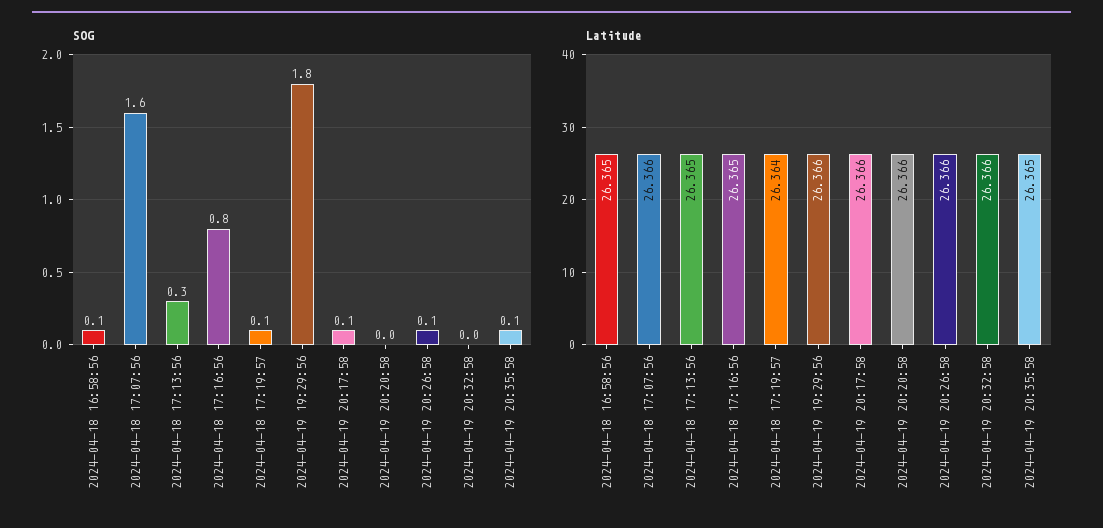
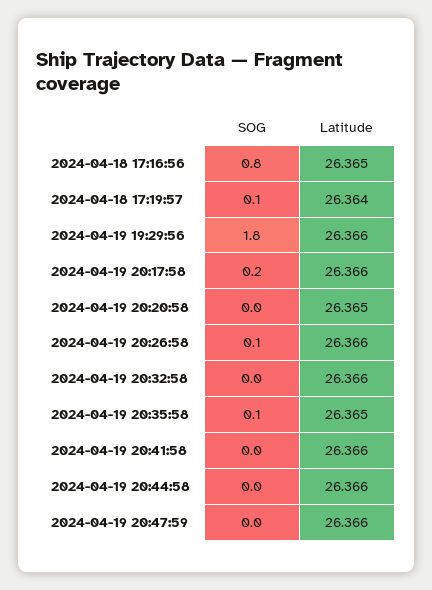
SOG, 2024-04-18 16:58:56: 0.1 -> none
SOG, 2024-04-18 17:07:56: 1.6 -> none
SOG, 2024-04-18 17:13:56: 0.3 -> none
SOG, 2024-04-19 20:17:58: 0.1 -> 0.2
Latitude, 2024-04-18 16:58:56: 26.365 -> none
Latitude, 2024-04-18 17:07:56: 26.366 -> none
Latitude, 2024-04-18 17:13:56: 26.365 -> none
Latitude, 2024-04-19 20:20:58: 26.366 -> 26.365
SOG, 2024-04-19 20:41:58: none -> 0
Latitude, 2024-04-19 20:41:58: none -> 26.366
SOG, 2024-04-19 20:44:58: none -> 0
Latitude, 2024-04-19 20:44:58: none -> 26.366
SOG, 2024-04-19 20:47:59: none -> 0
Latitude, 2024-04-19 20:47:59: none -> 26.366

